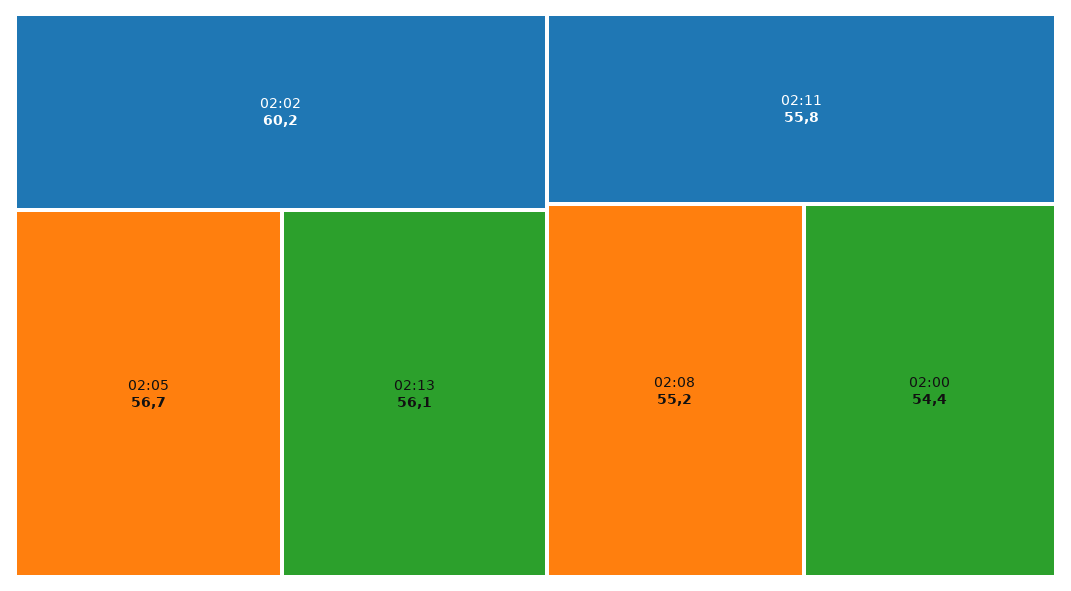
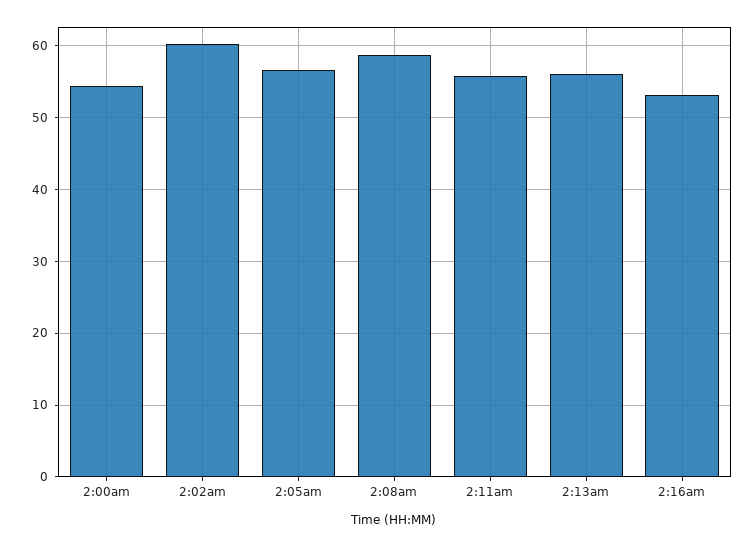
02:08: 55.2 -> 59
2:16am: none -> 53

